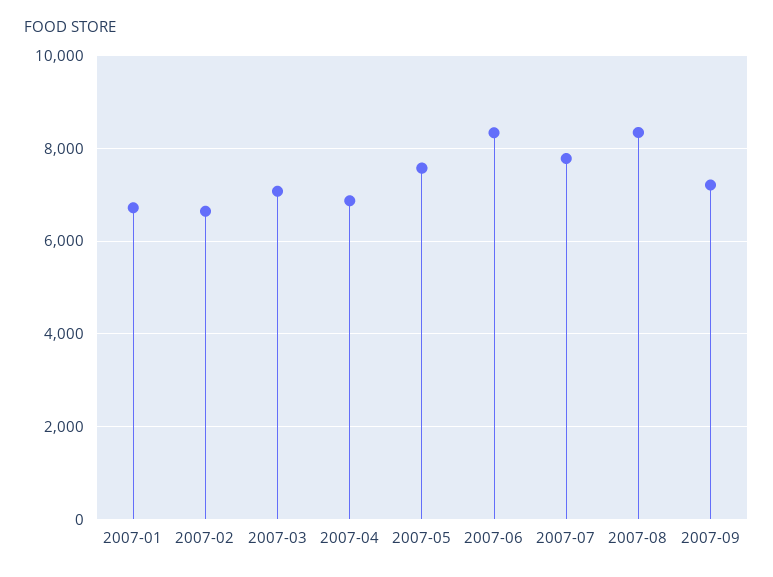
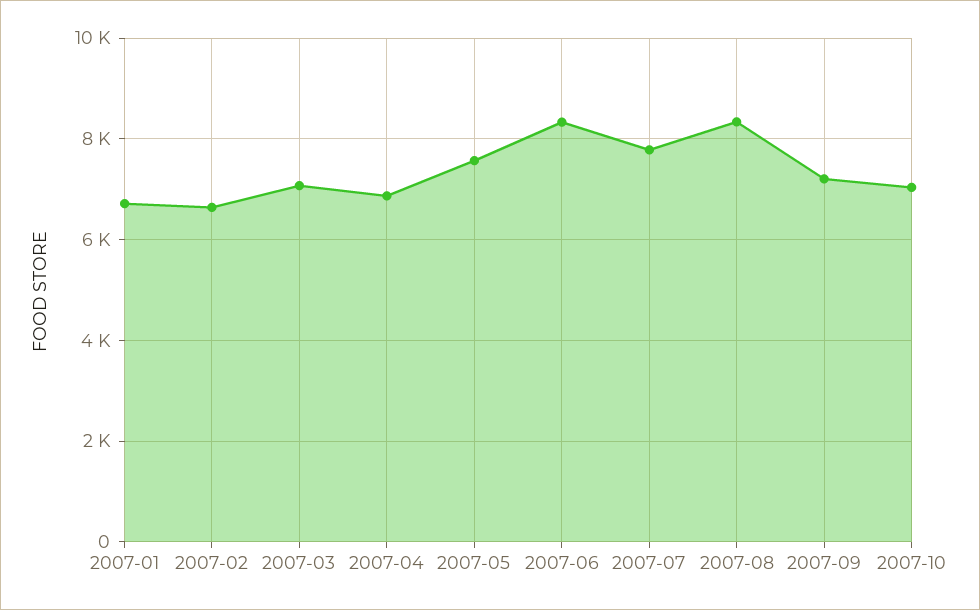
2007-10: none -> 7000

